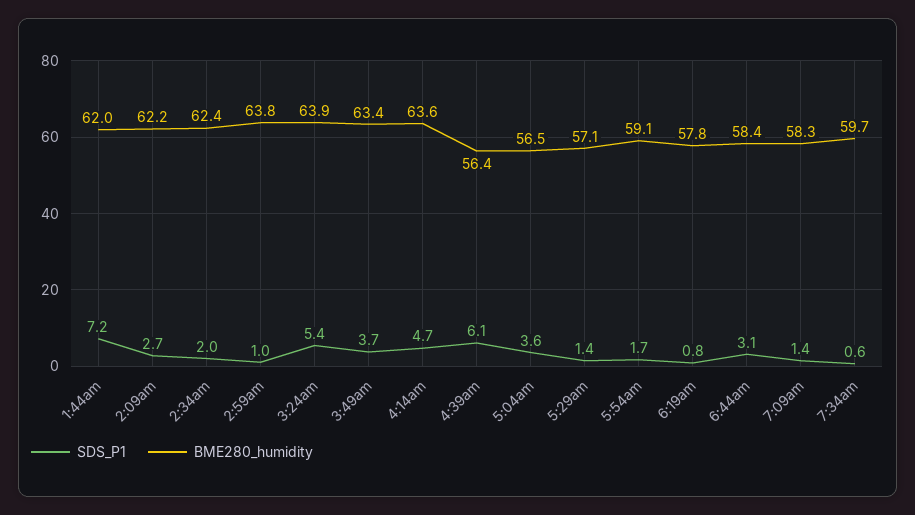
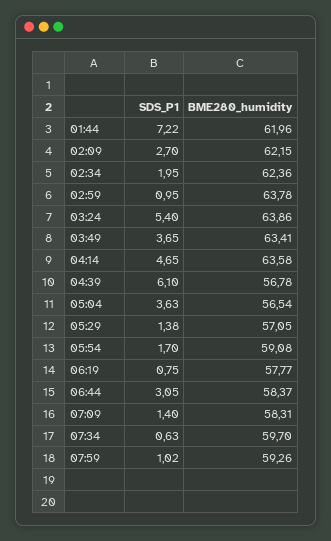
BME280_humidity, 4:39am: 56.4 -> 56.78
SDS_P1, 07:59: none -> 1.02
BME280_humidity, 07:59: none -> 59.26

